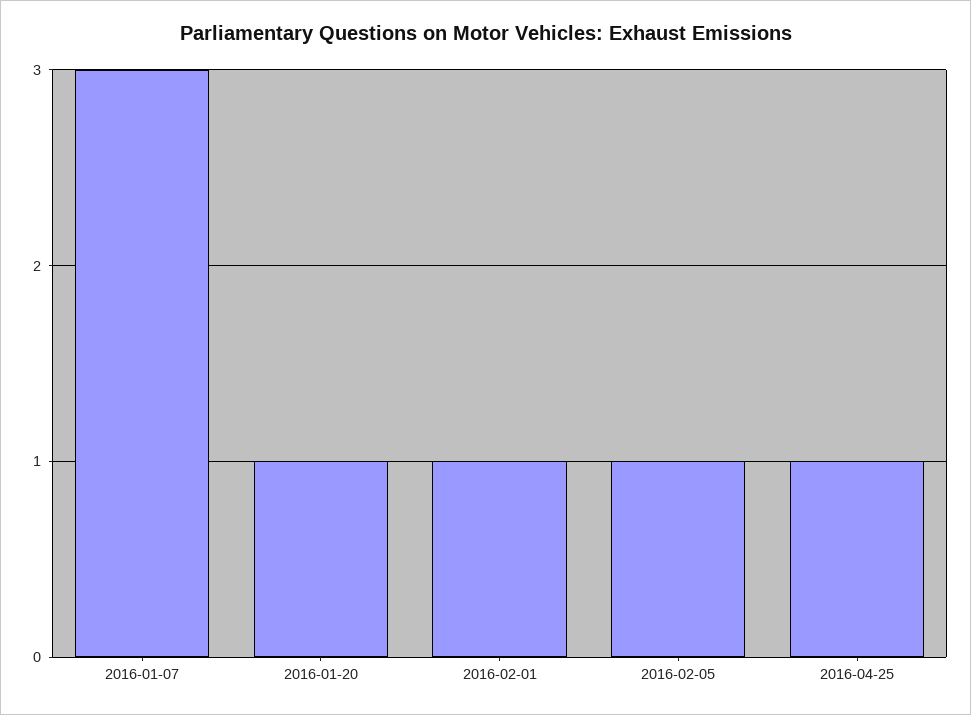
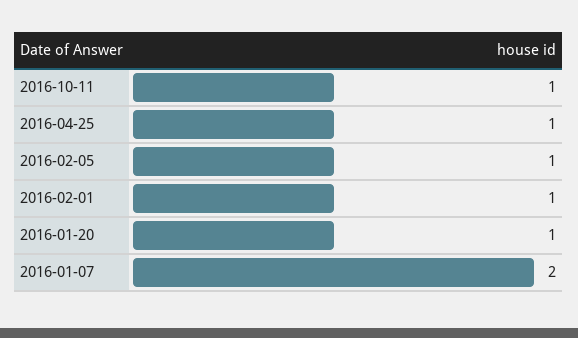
2016-01-07: 3 -> 2
2016-10-11: none -> 1

